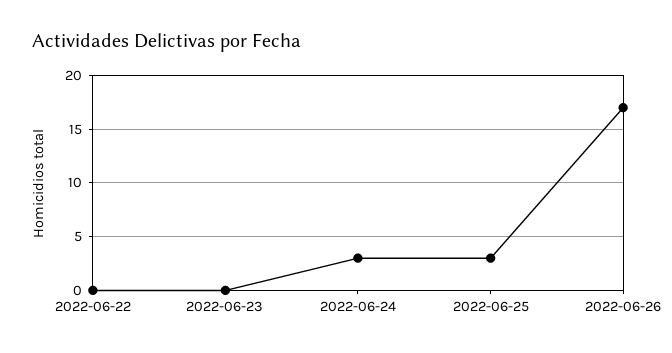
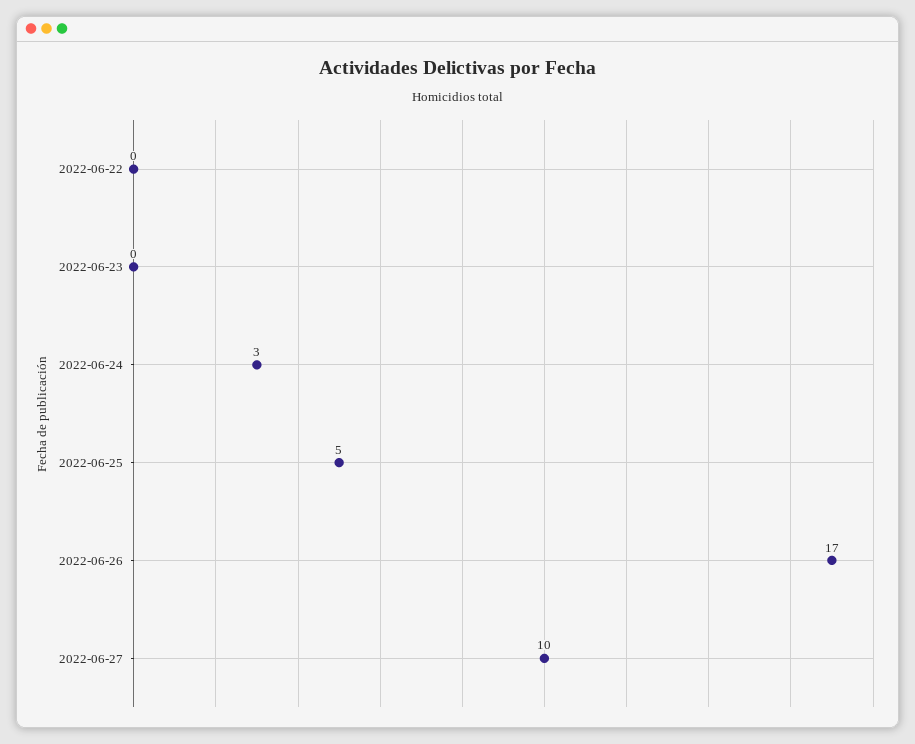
2022-06-25: 3 -> 5
2022-06-27: none -> 10

